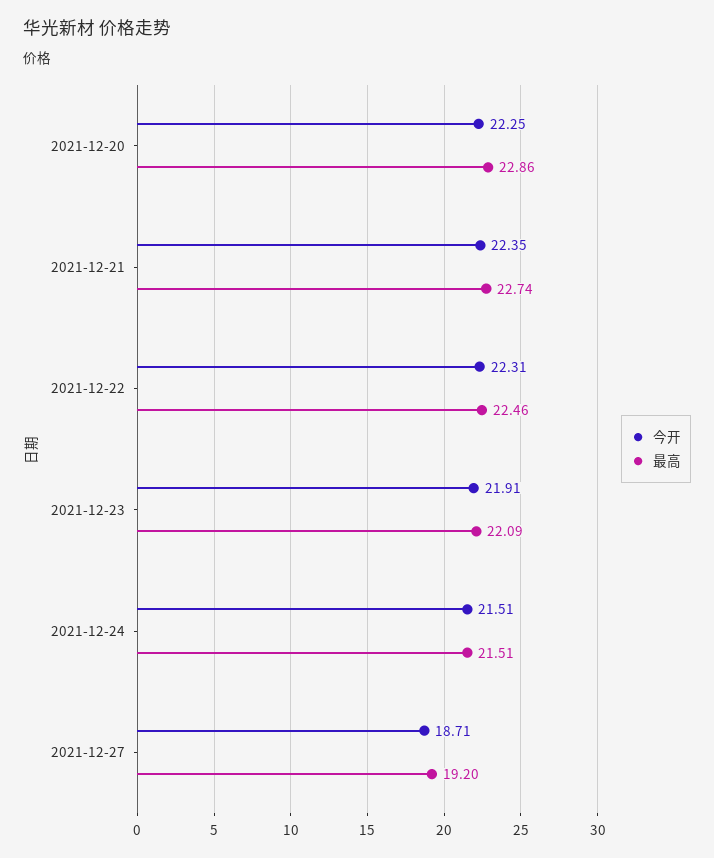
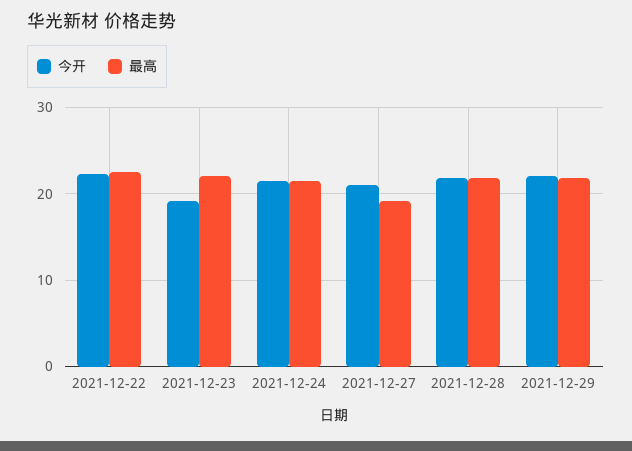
今开, 2021-12-20: 22.25 -> none
最高, 2021-12-20: 22.86 -> none
今开, 2021-12-21: 22.35 -> none
最高, 2021-12-21: 22.74 -> none
今开, 2021-12-23: 21.91 -> 19
今开, 2021-12-27: 18.71 -> 21
今开, 2021-12-28: none -> 22
最高, 2021-12-28: none -> 22
今开, 2021-12-29: none -> 22
最高, 2021-12-29: none -> 22

